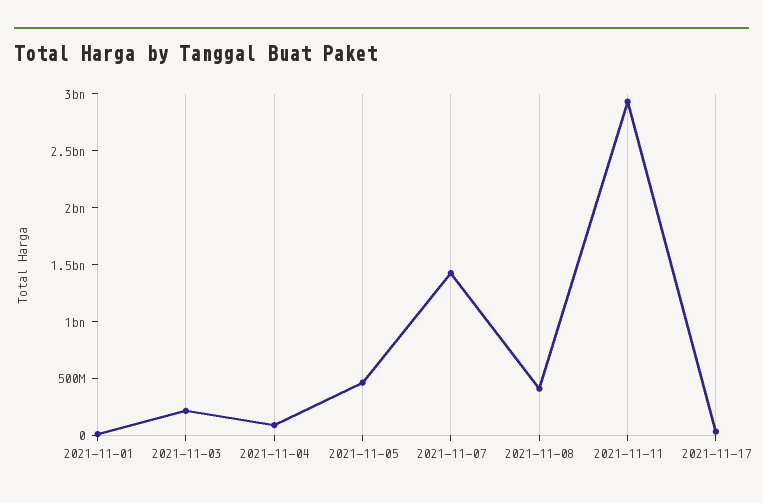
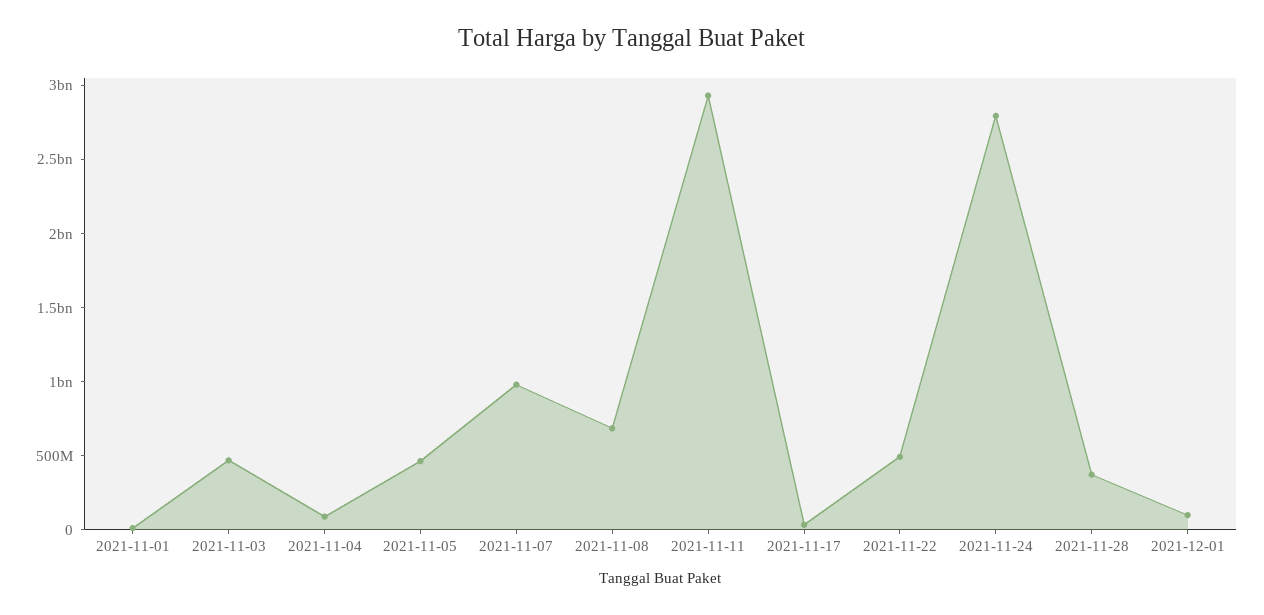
2021-11-03: 200000000 -> 500000000
2021-11-07: 1400000000 -> 1000000000
2021-11-08: 400000000 -> 700000000
2021-11-22: none -> 500000000
2021-11-24: none -> 2800000000
2021-11-28: none -> 400000000
2021-12-01: none -> 100000000

